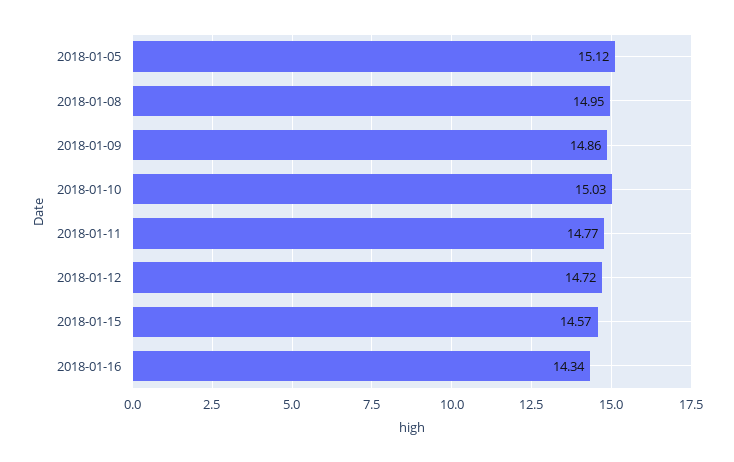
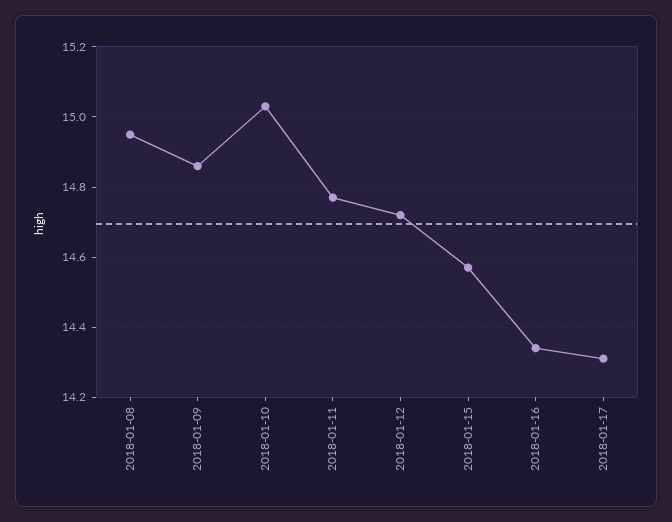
2018-01-05: 15.12 -> none
2018-01-17: none -> 14.3

